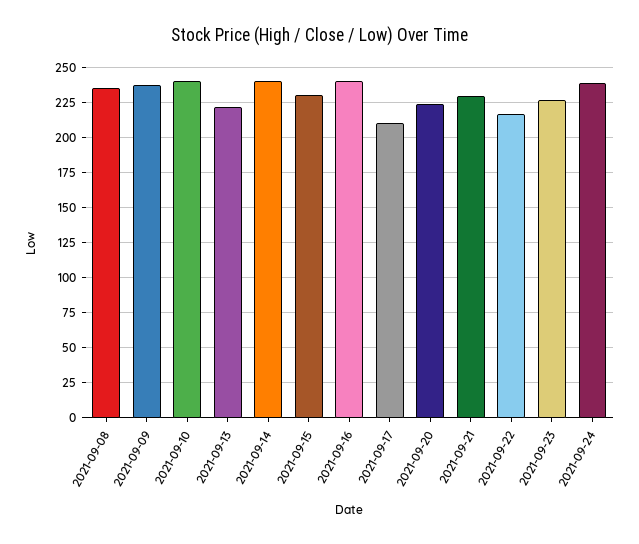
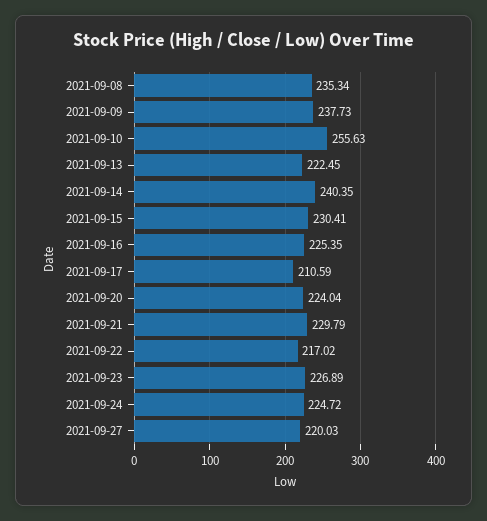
2021-09-10: 240 -> 255.63
2021-09-16: 240 -> 225.35
2021-09-24: 240 -> 224.72
2021-09-27: none -> 220.03

